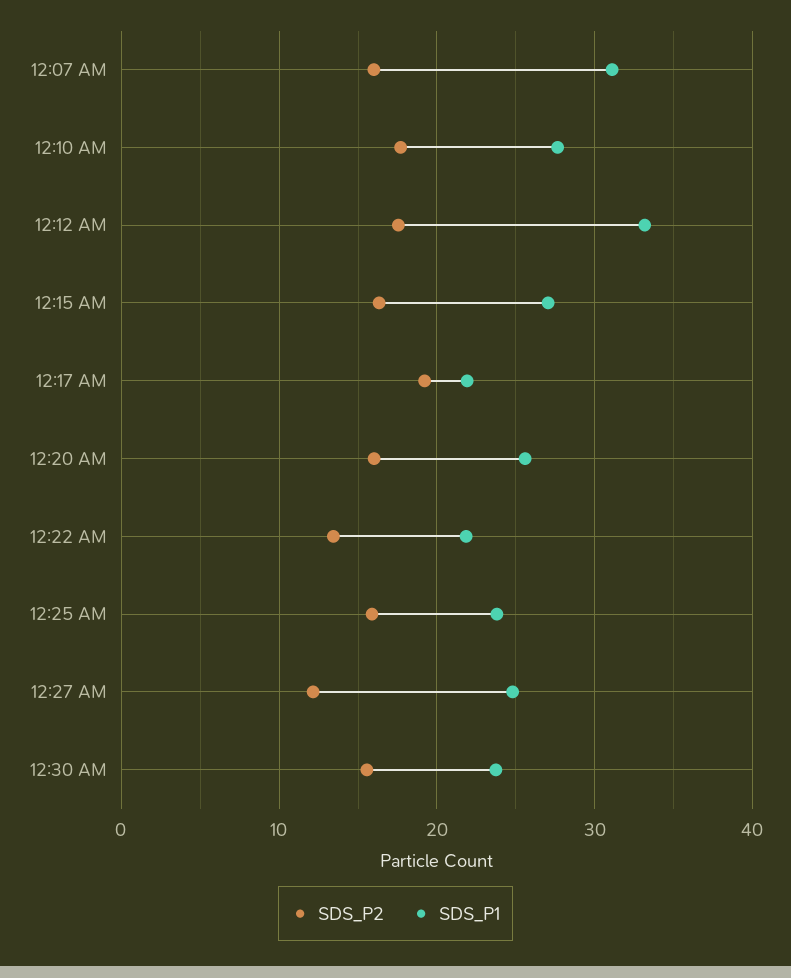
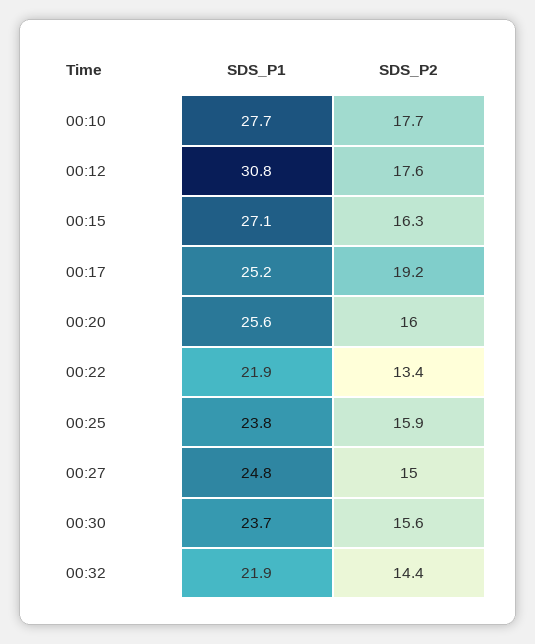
SDS_P2, 12:07 AM: 16 -> none
SDS_P1, 12:07 AM: 31 -> none
SDS_P1, 12:12 AM: 33 -> 30.8
SDS_P1, 12:17 AM: 22 -> 25.2
SDS_P2, 12:27 AM: 12 -> 15
SDS_P1, 00:32: none -> 21.9
SDS_P2, 00:32: none -> 14.4

